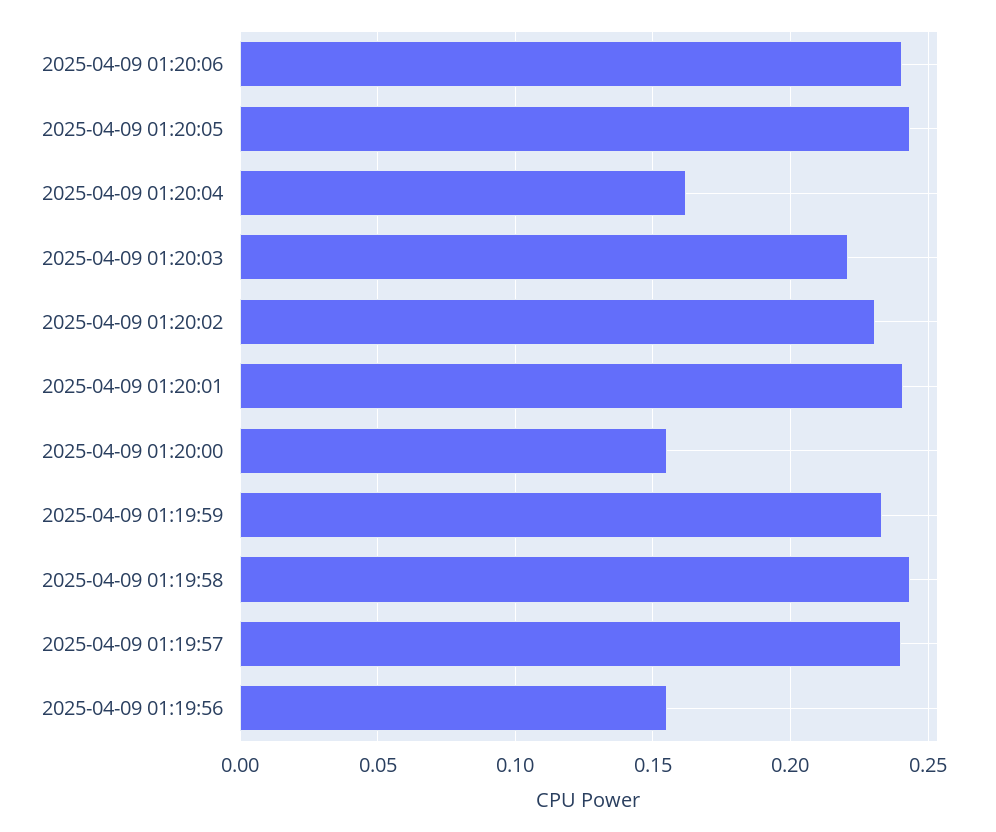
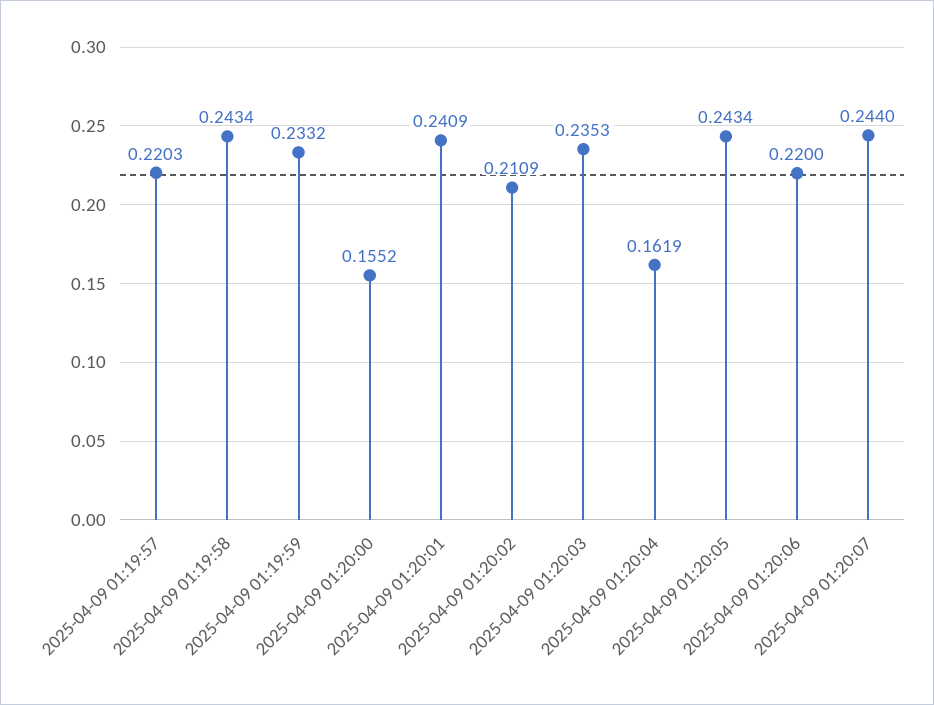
2025-04-09 01:20:06: 0.24 -> 0.22
2025-04-09 01:20:03: 0.22 -> 0.2353
2025-04-09 01:20:02: 0.23 -> 0.2109
2025-04-09 01:19:57: 0.24 -> 0.2203
2025-04-09 01:19:56: 0.155 -> none
2025-04-09 01:20:07: none -> 0.244

